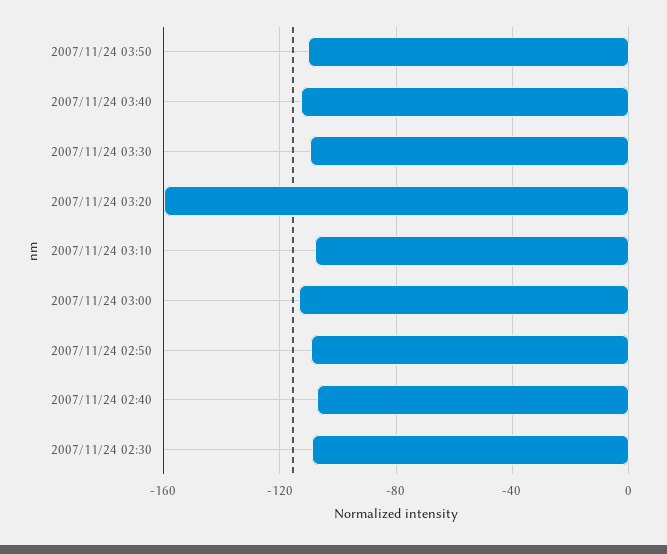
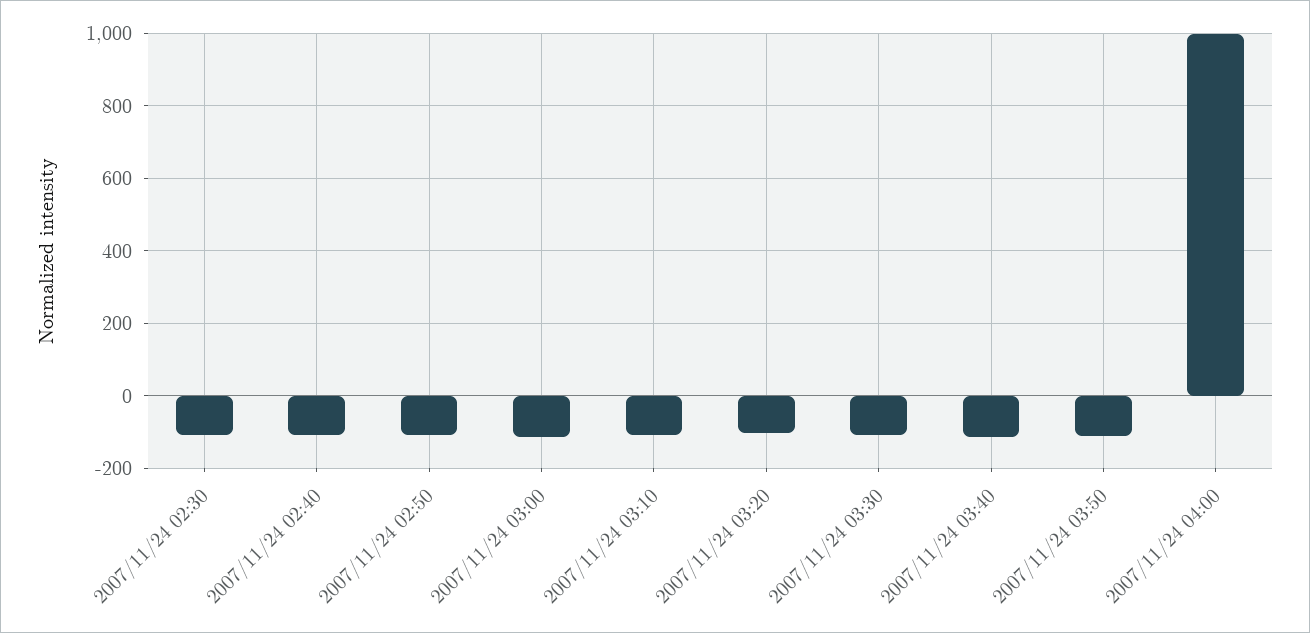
2007/11/24 03:20: -160 -> -100
2007/11/24 04:00: none -> 1000

